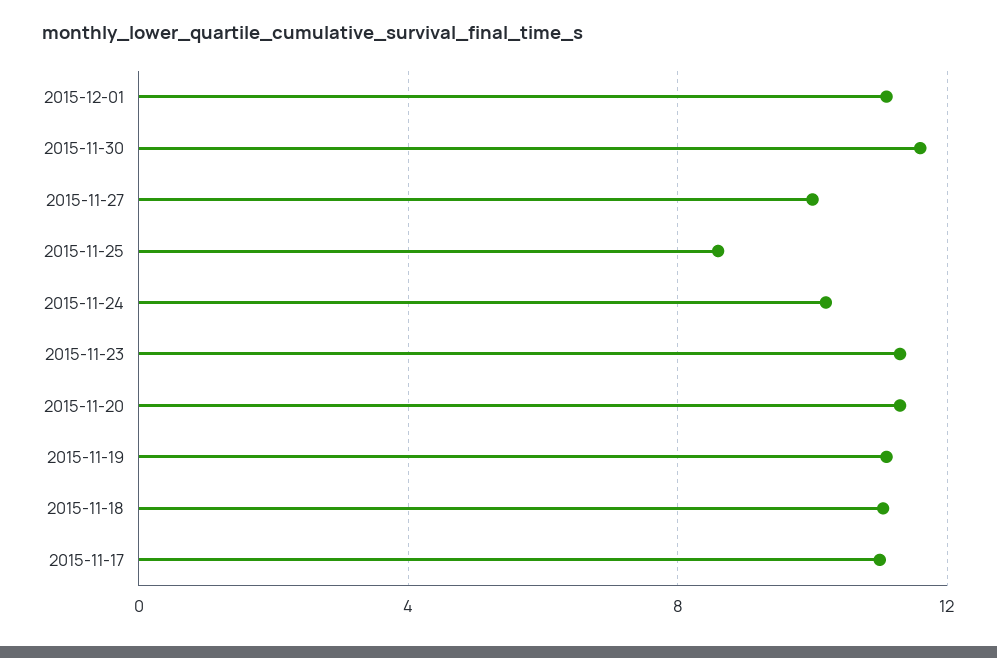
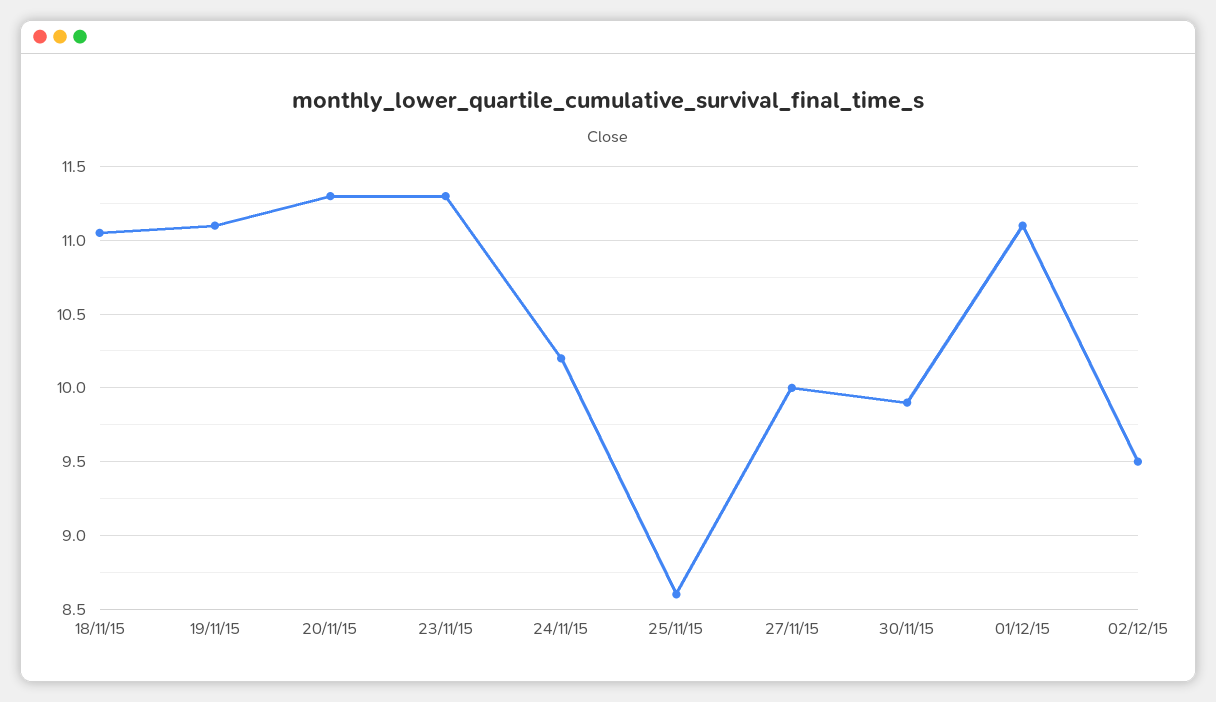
2015-11-30: 11.5 -> 9.9
2015-11-17: 11 -> none
02/12/15: none -> 9.5

